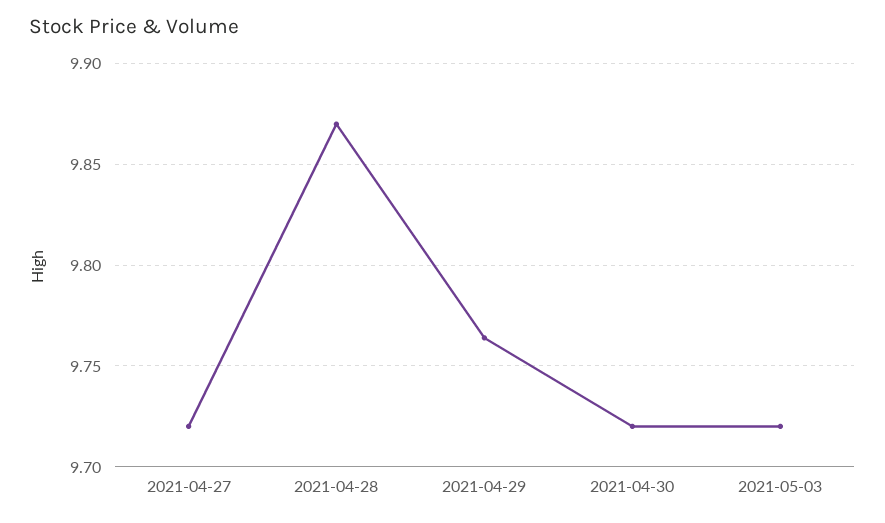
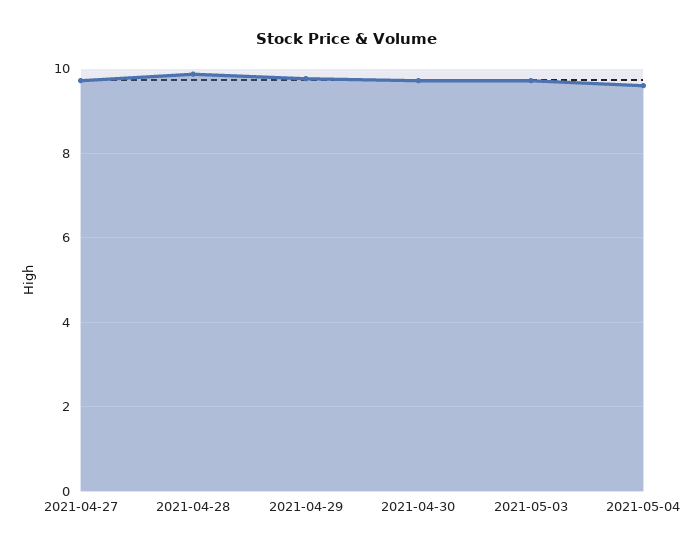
2021-05-04: none -> 9.6

